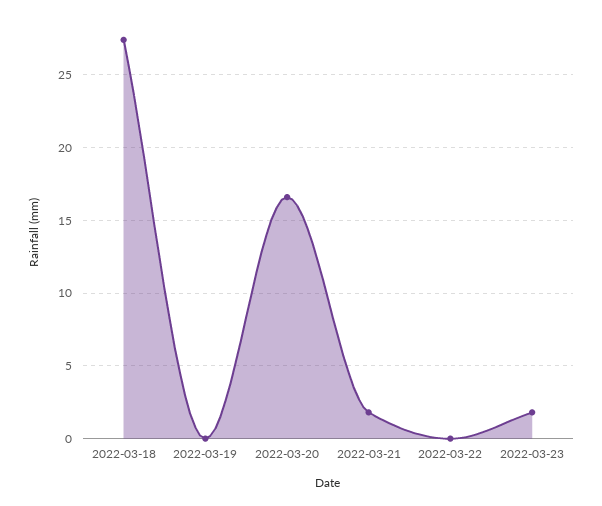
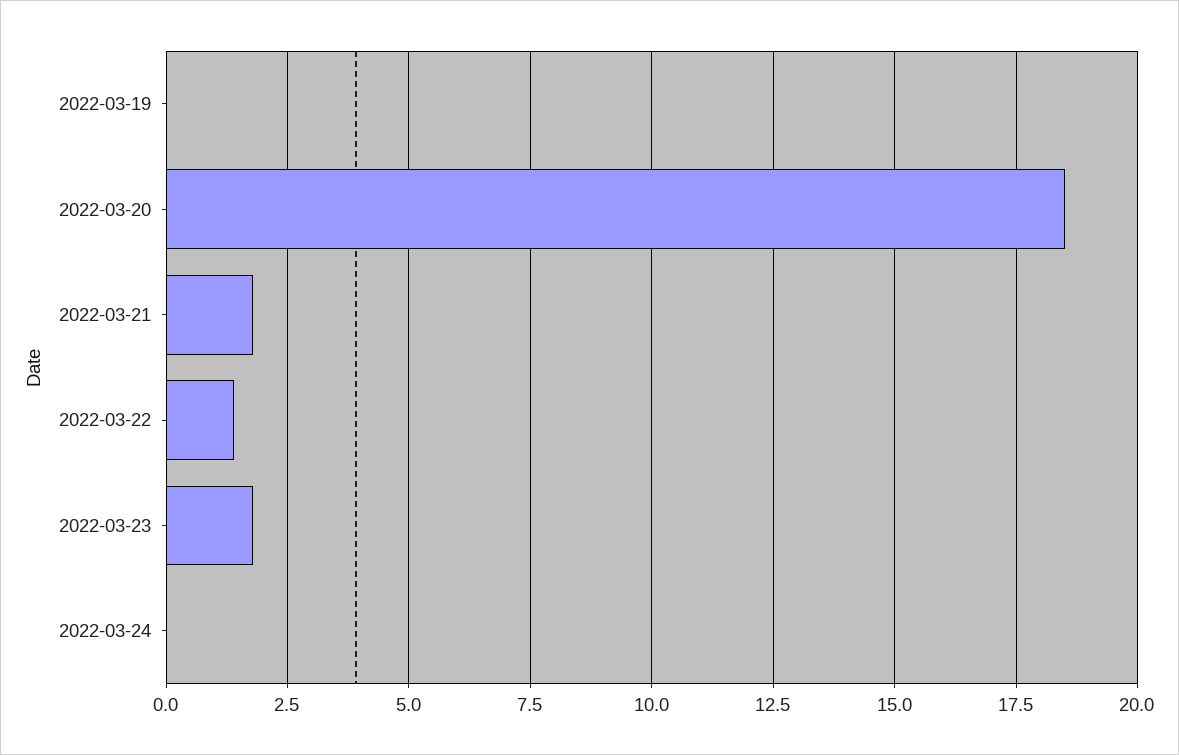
2022-03-18: 27.5 -> none
2022-03-20: 16.5 -> 18.5
2022-03-22: 0 -> 1.5
2022-03-24: none -> 0

